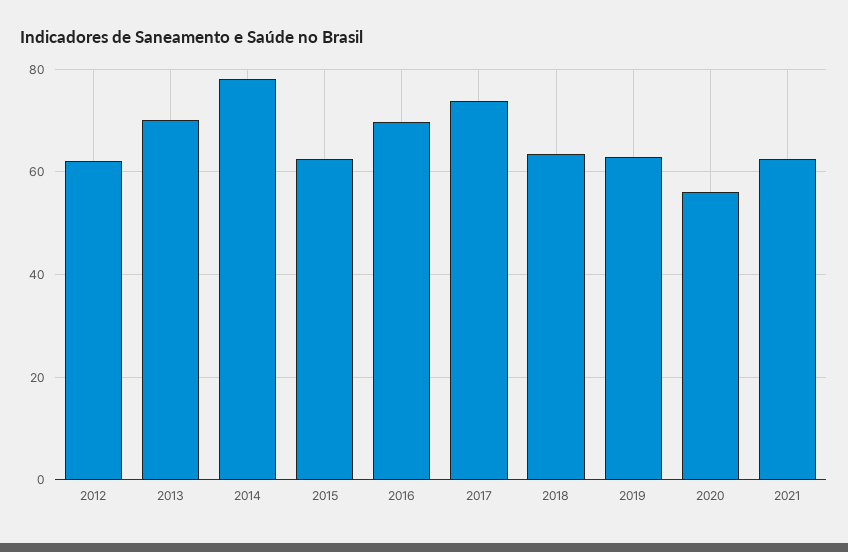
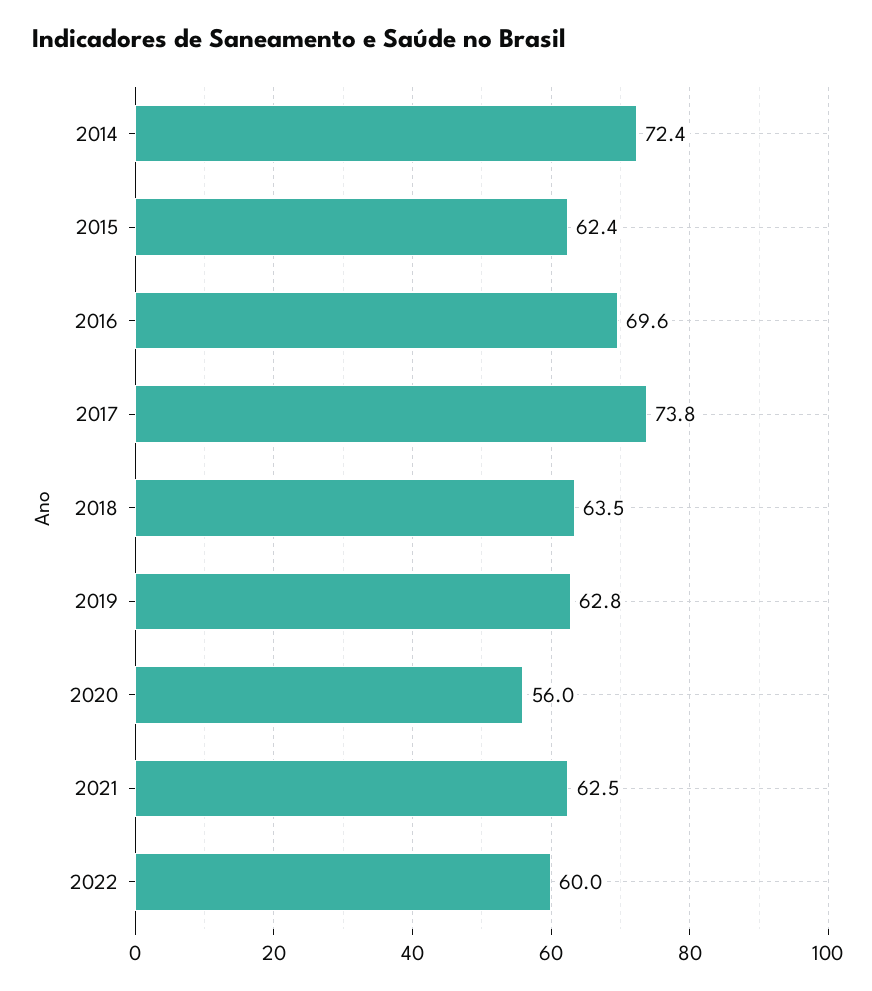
2012: 62 -> none
2013: 70 -> none
2014: 78 -> 72.4
2022: none -> 60

